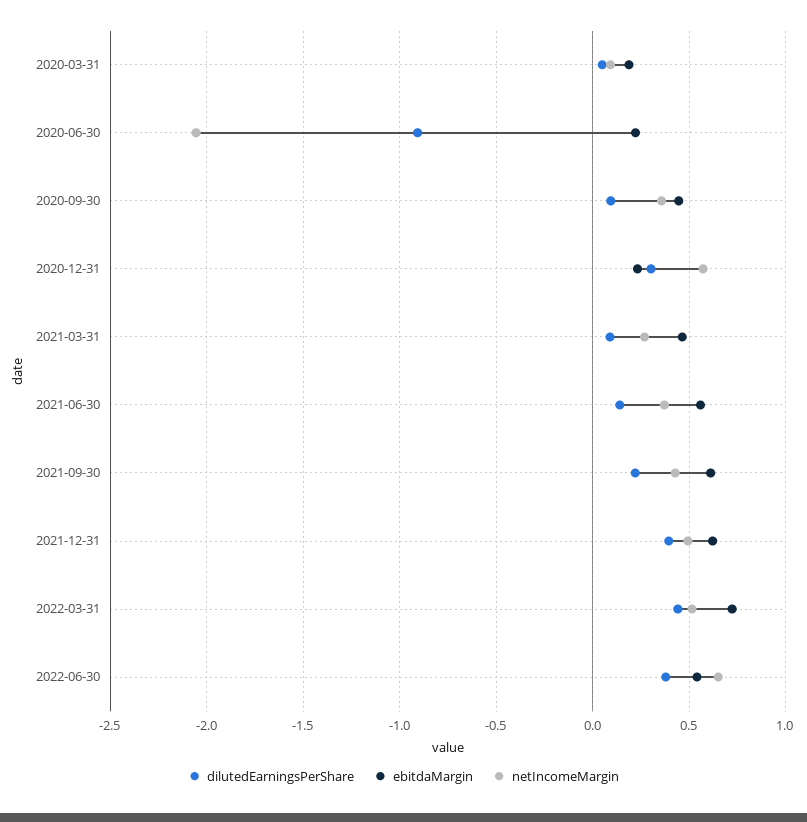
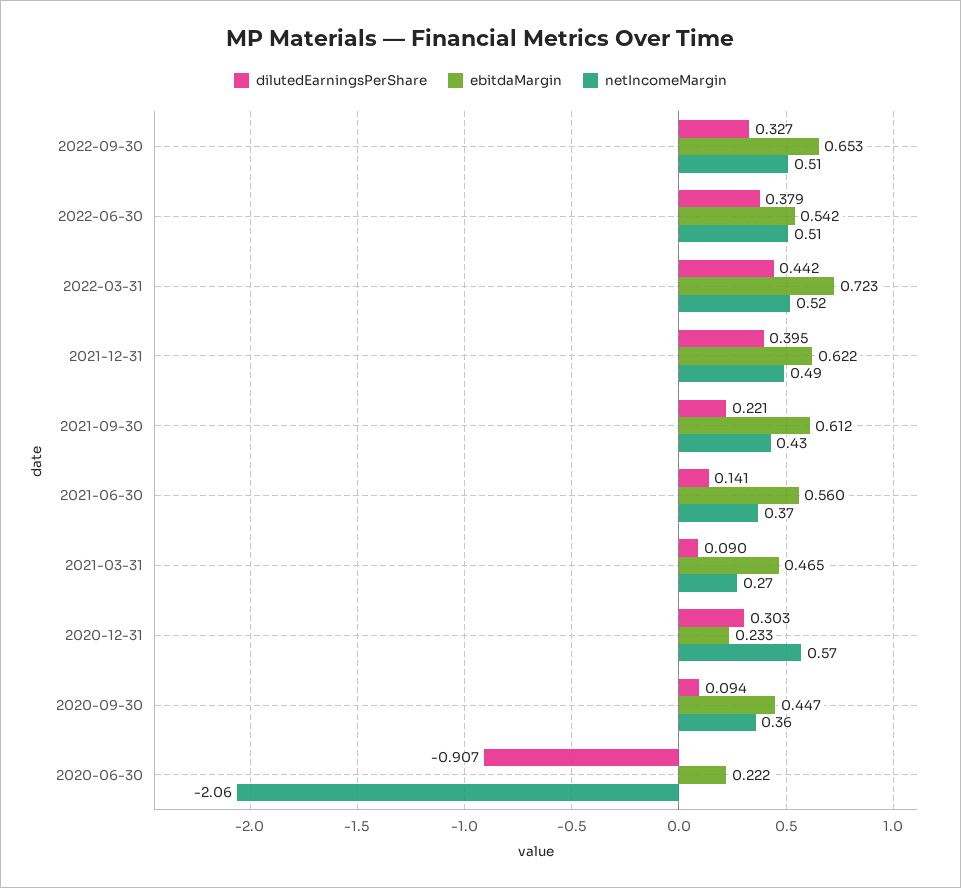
dilutedEarningsPerShare, 2020-03-31: 0.05 -> none
ebitdaMargin, 2020-03-31: 0.2 -> none
netIncomeMargin, 2020-03-31: 0.1 -> none
netIncomeMargin, 2022-06-30: 0.65 -> 0.51
dilutedEarningsPerShare, 2022-09-30: none -> 0.327
ebitdaMargin, 2022-09-30: none -> 0.653
netIncomeMargin, 2022-09-30: none -> 0.51

